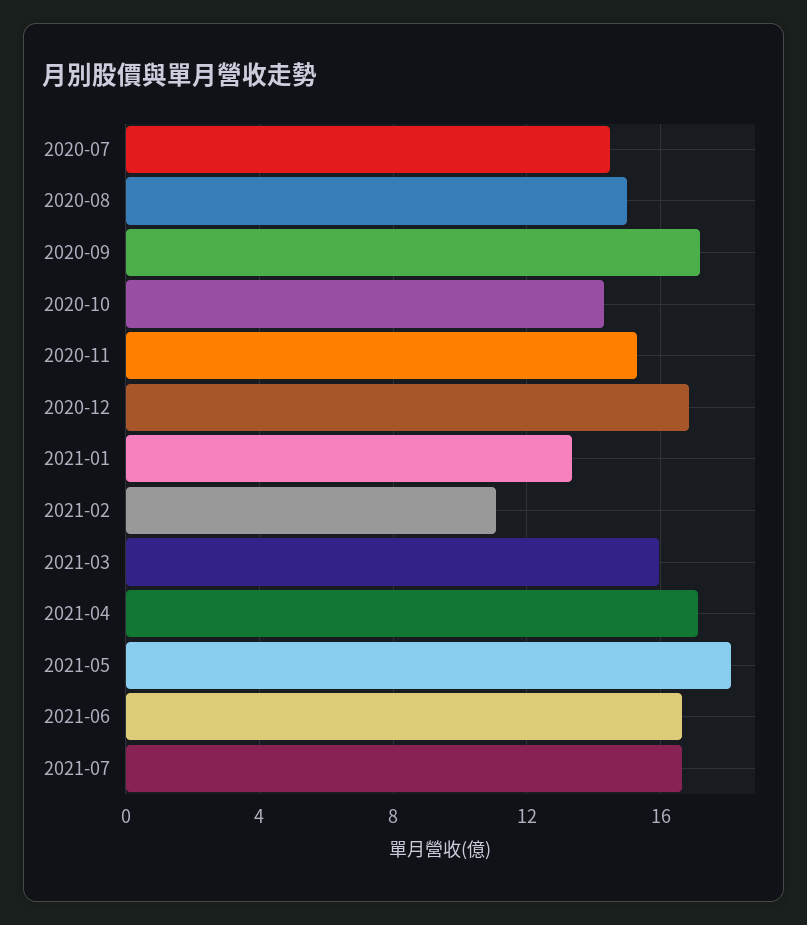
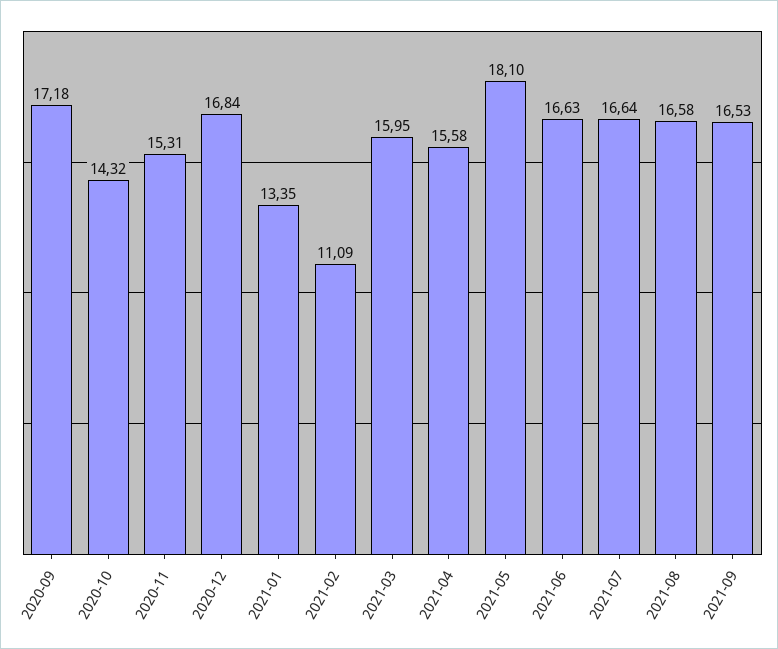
2020-07: 14.5 -> none
2020-08: 15 -> none
2021-04: 17 -> 15.58
2021-08: none -> 16.58
2021-09: none -> 16.53

